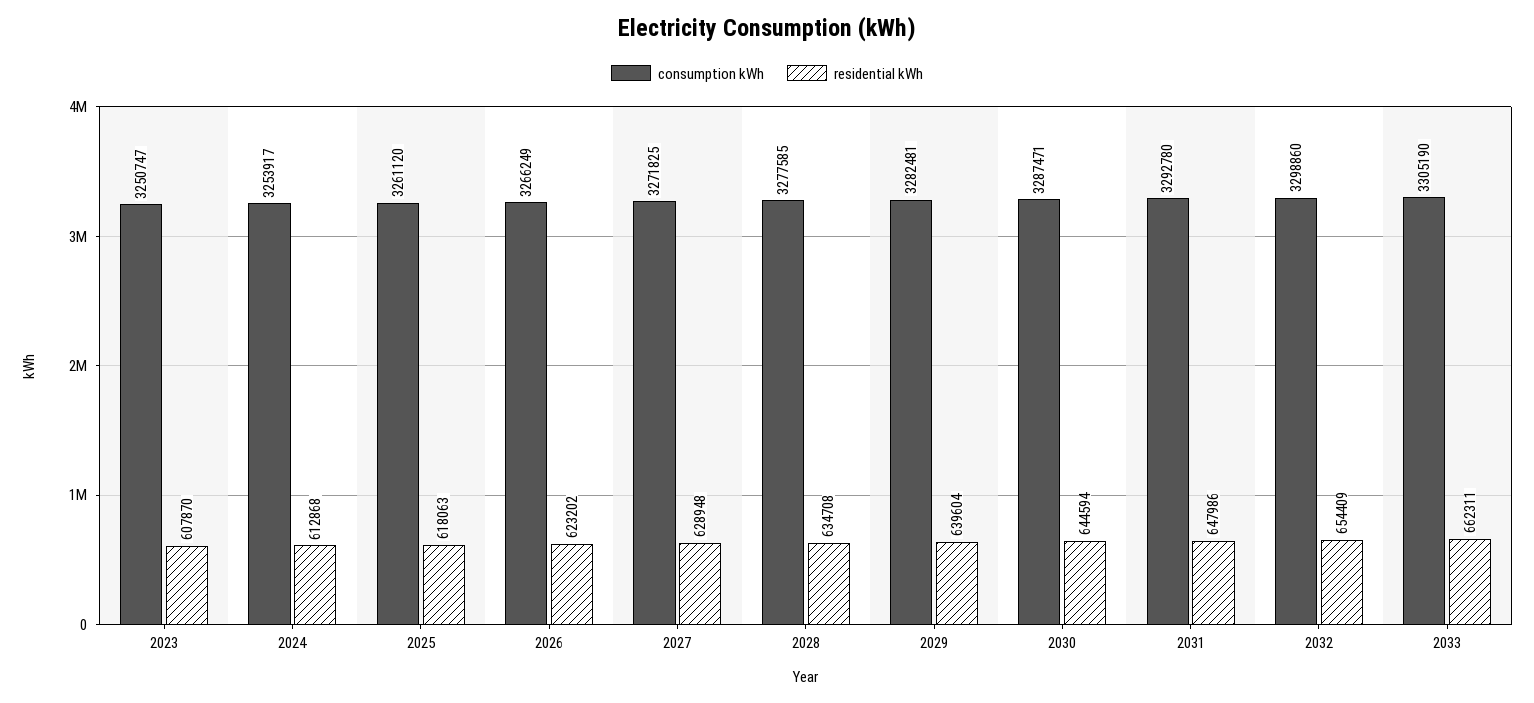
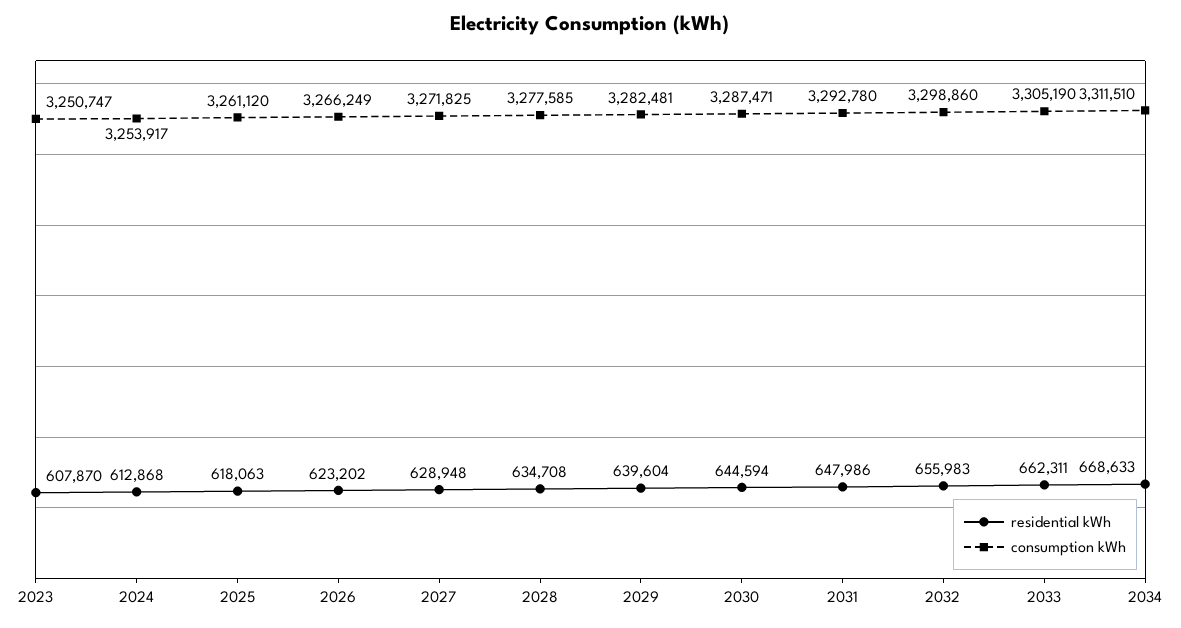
residential kWh, 2032: 654409 -> 655983
residential kWh, 2034: none -> 668633
consumption kWh, 2034: none -> 3311510

